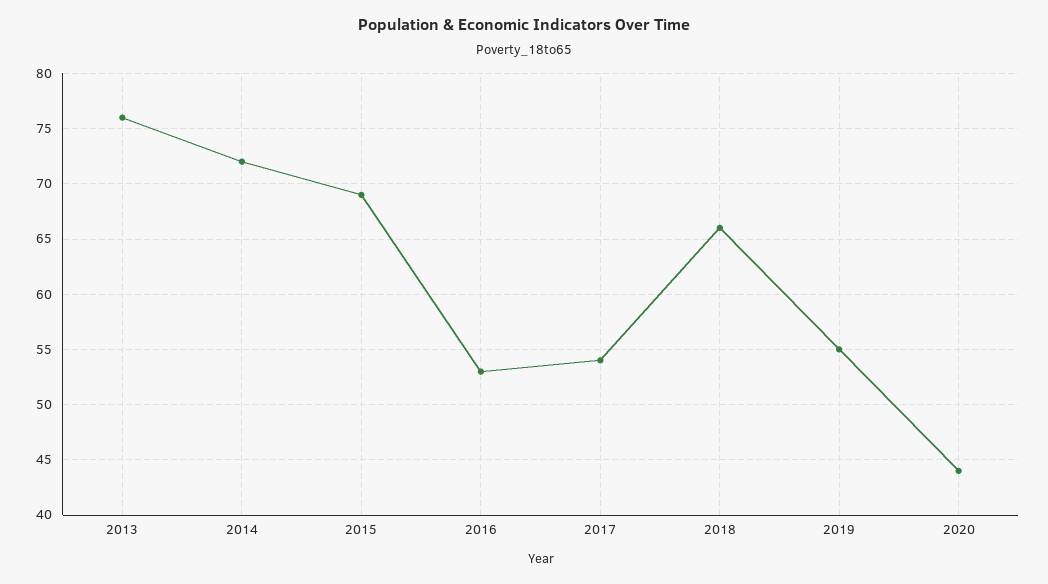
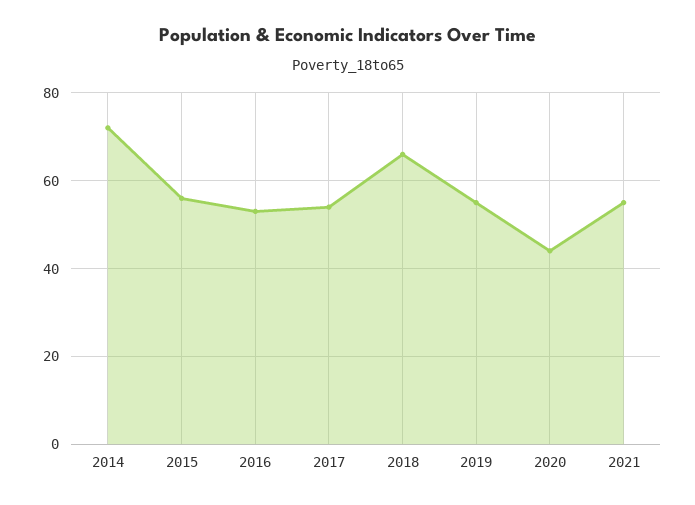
2013: 76 -> none
2015: 69 -> 55
2021: none -> 55

